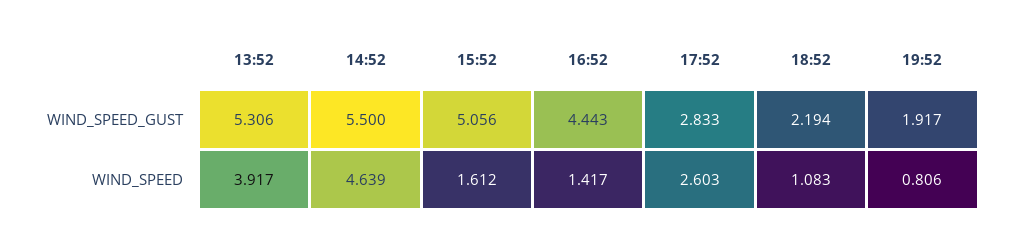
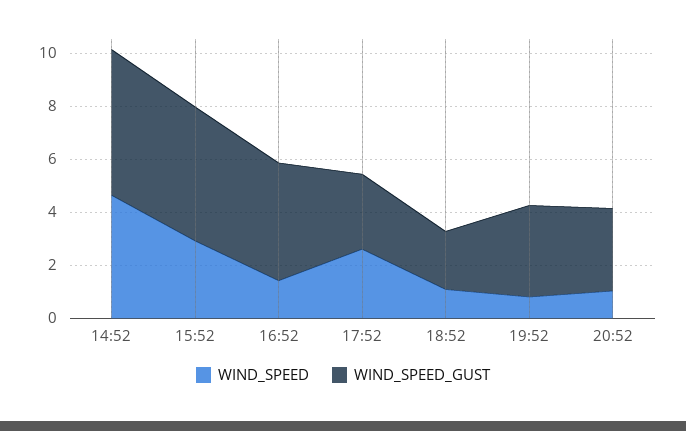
WIND_SPEED_GUST, 13:52: 5.306 -> none
WIND_SPEED_GUST, 19:52: 1.917 -> 3.5
WIND_SPEED, 13:52: 3.917 -> none
WIND_SPEED, 15:52: 1.612 -> 3
WIND_SPEED, 20:52: none -> 1
WIND_SPEED_GUST, 20:52: none -> 3

